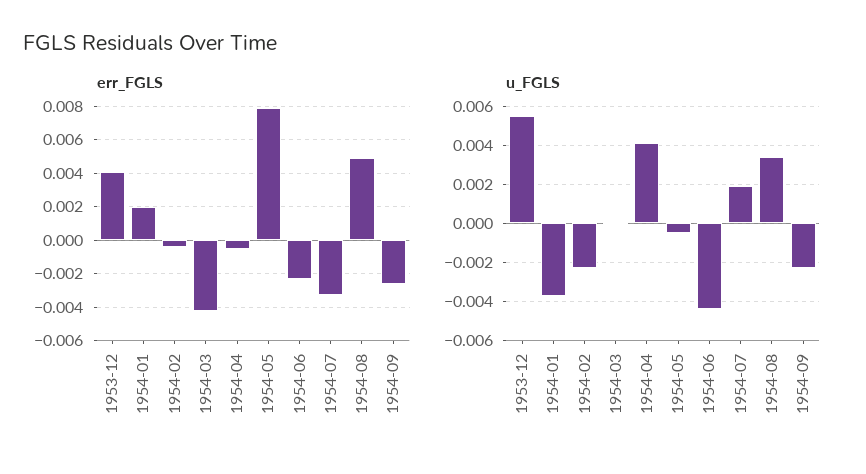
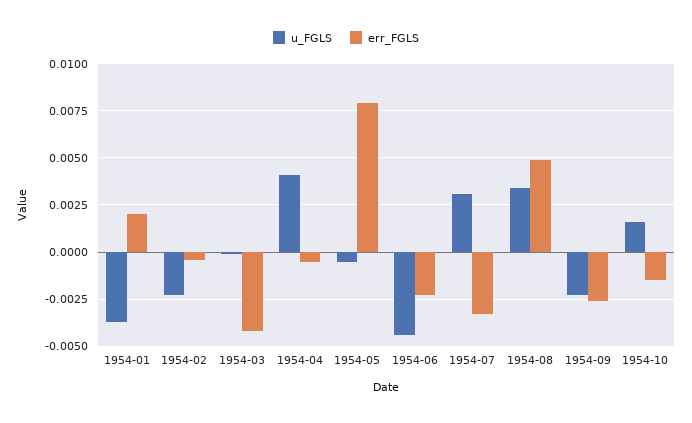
err_FGLS, 1953-12: 0.004 -> none
u_FGLS, 1953-12: 0.0055 -> none
u_FGLS, 1954-07: 0.002 -> 0.003
u_FGLS, 1954-10: none -> 0.0015
err_FGLS, 1954-10: none -> -0.0015

